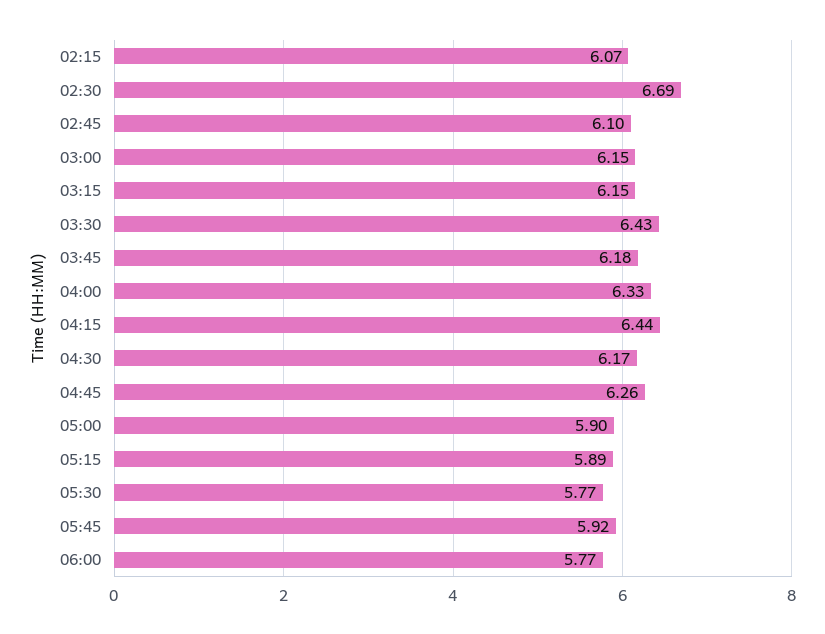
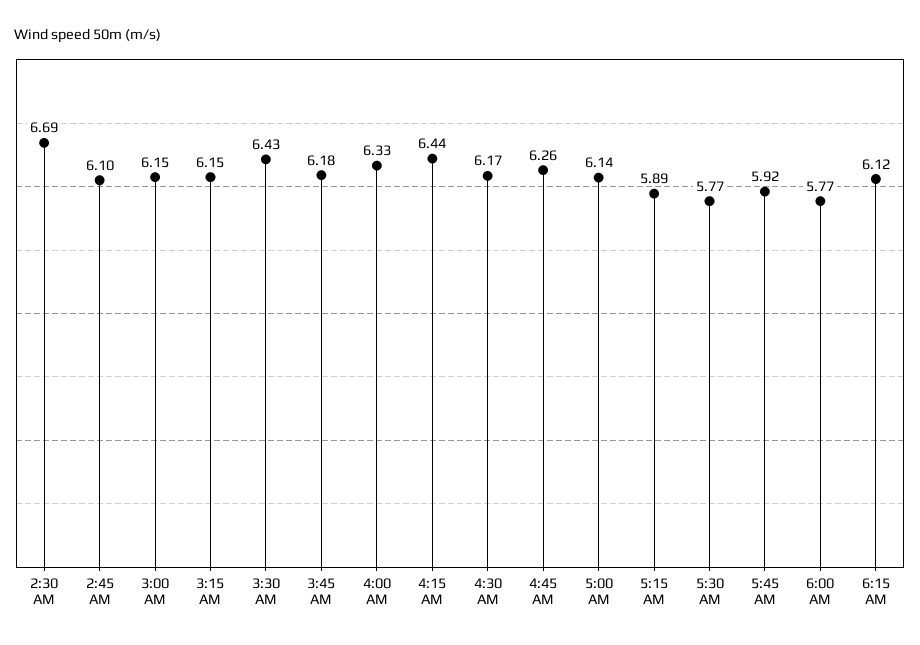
02:15: 6.07 -> none
05:00: 5.9 -> 6.14
6:15 AM: none -> 6.12

